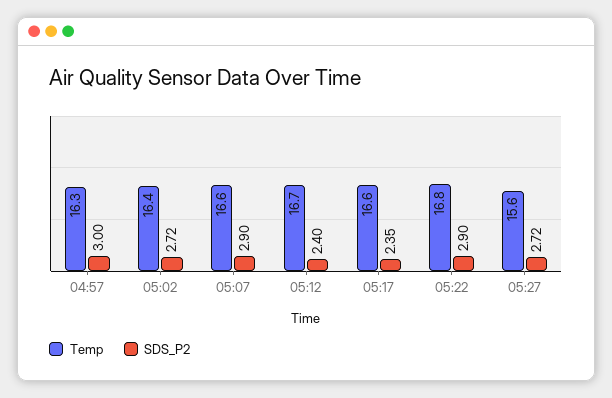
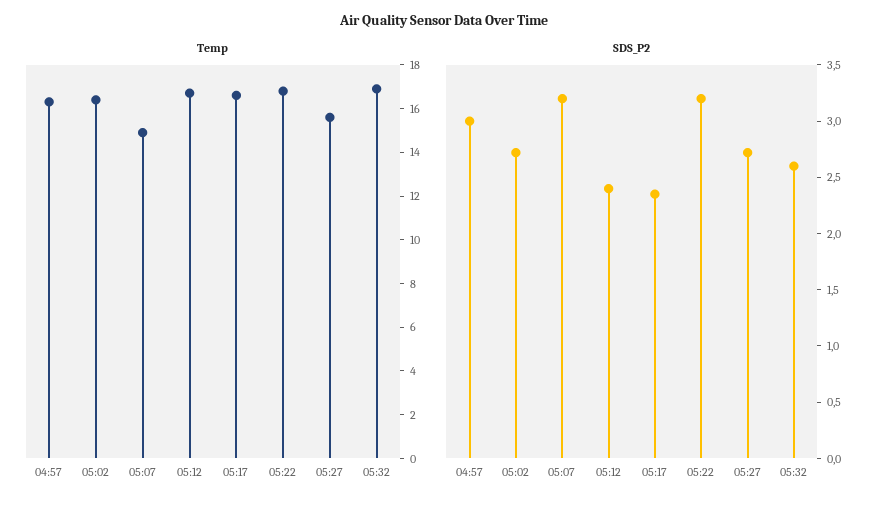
Temp, 05:07: 16.6 -> 15
SDS_P2, 05:07: 2.9 -> 3.2
SDS_P2, 05:22: 2.9 -> 3.2
Temp, 05:32: none -> 17
SDS_P2, 05:32: none -> 2.6

